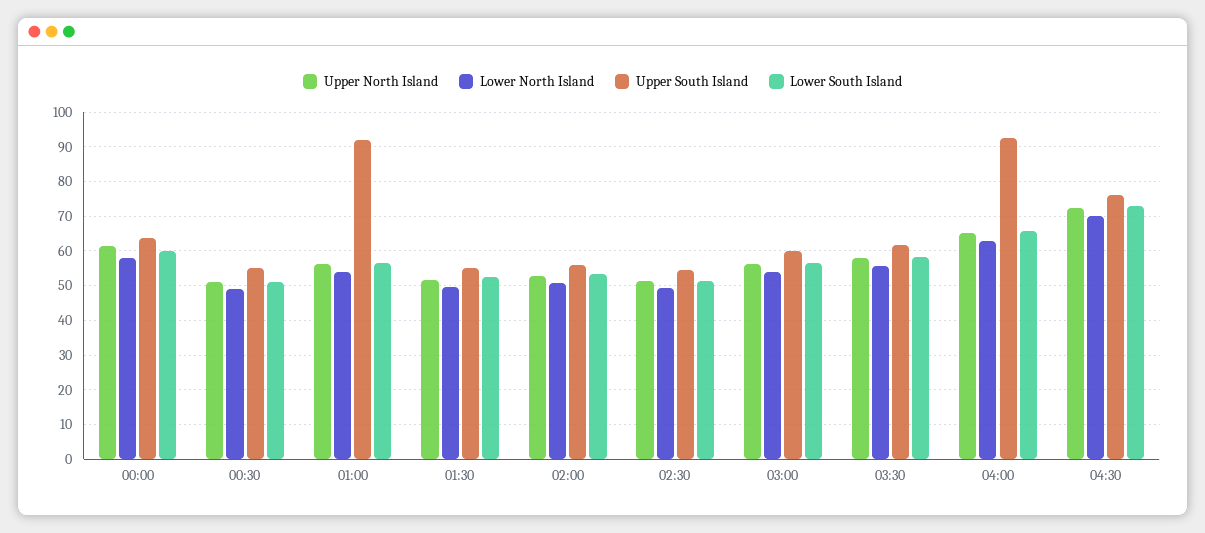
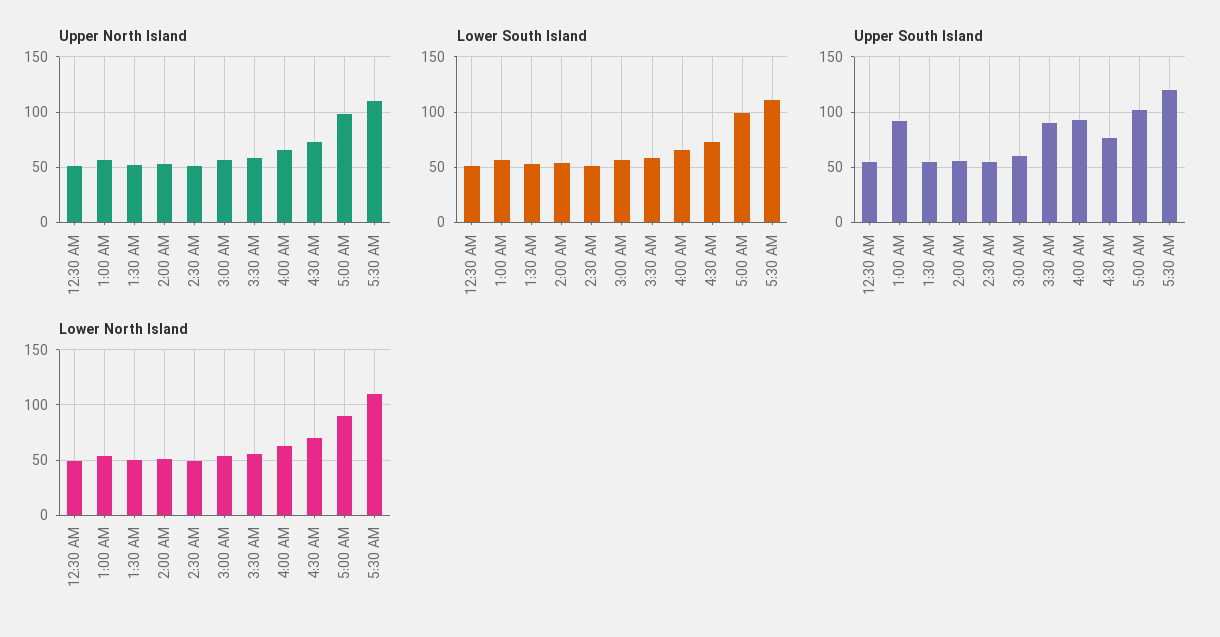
Upper North Island, 00:00: 62 -> none
Lower North Island, 00:00: 58 -> none
Upper South Island, 00:00: 64 -> none
Lower South Island, 00:00: 60 -> none
Upper South Island, 03:30: 62 -> 90
Upper North Island, 5:00 AM: none -> 100
Upper North Island, 5:30 AM: none -> 110
Lower South Island, 5:00 AM: none -> 100
Lower South Island, 5:30 AM: none -> 110
Upper South Island, 5:00 AM: none -> 100
Upper South Island, 5:30 AM: none -> 120
Lower North Island, 5:00 AM: none -> 90
Lower North Island, 5:30 AM: none -> 110

